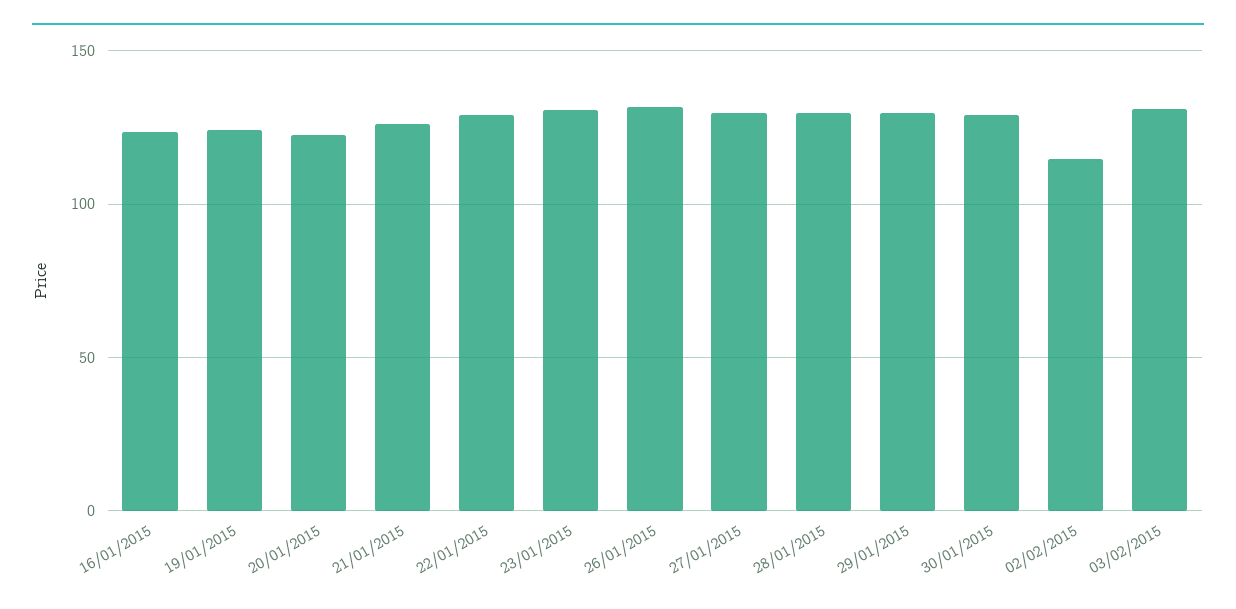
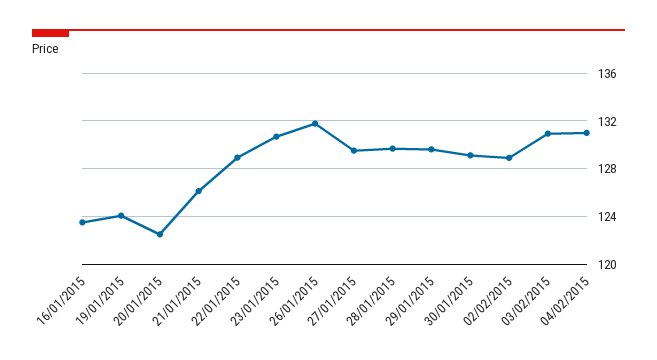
02/02/2015: 115 -> 129
04/02/2015: none -> 131

